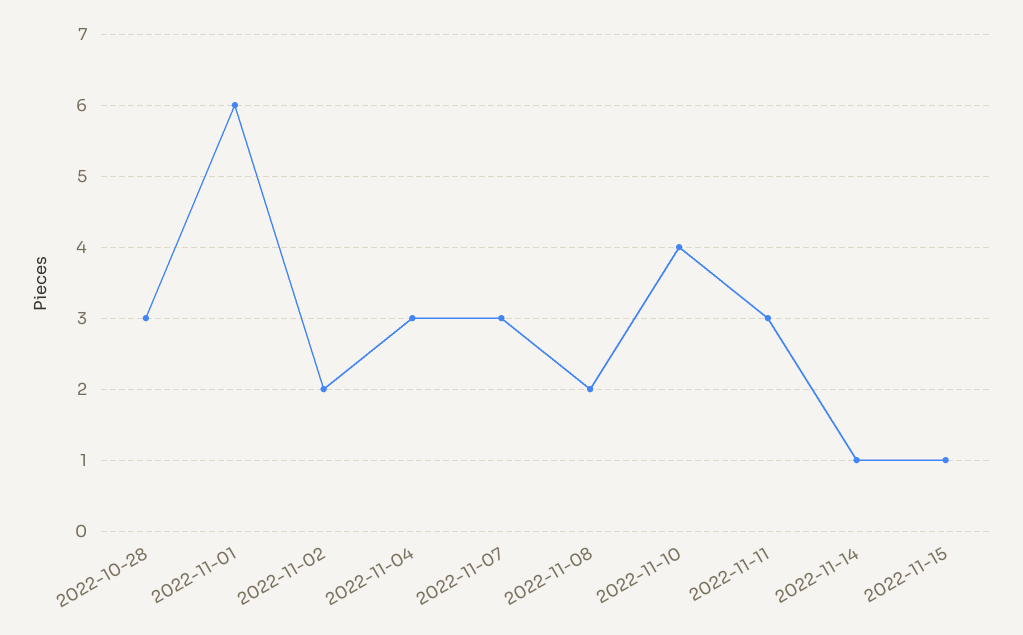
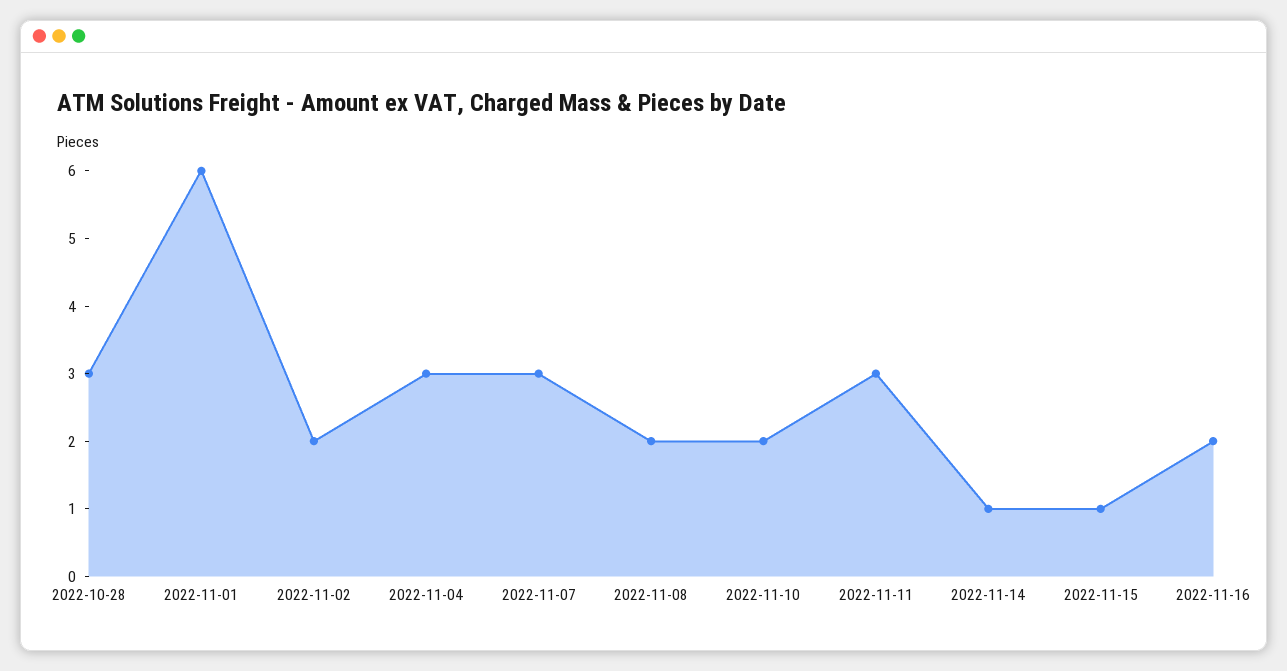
2022-11-10: 4 -> 2
2022-11-16: none -> 2

